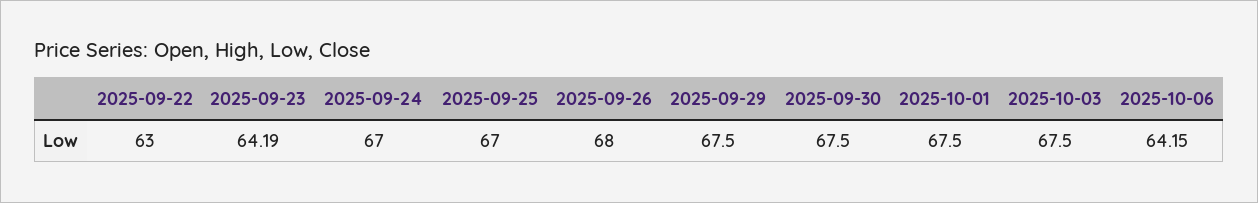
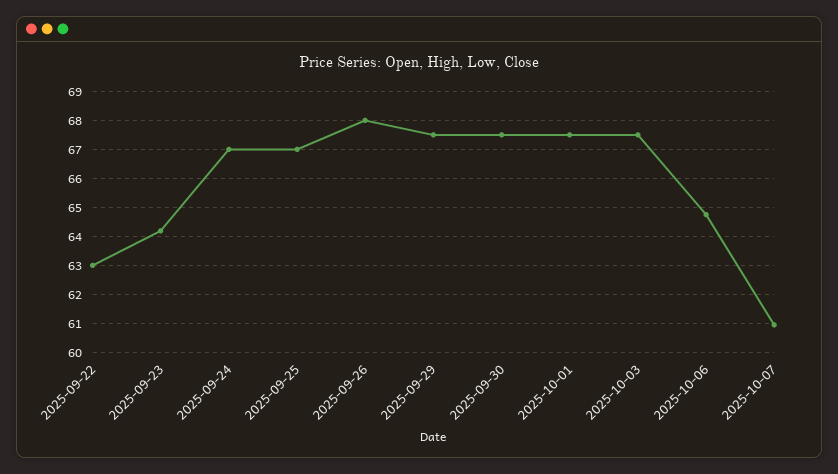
2025-10-06: 64.15 -> 64.75
2025-10-07: none -> 61

